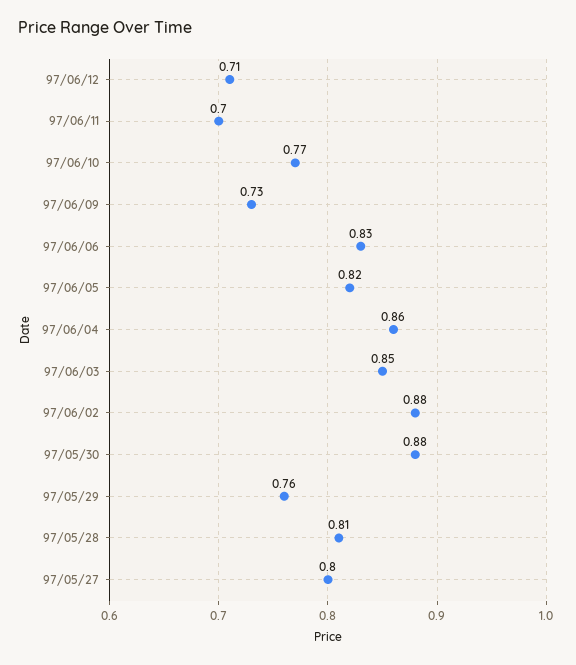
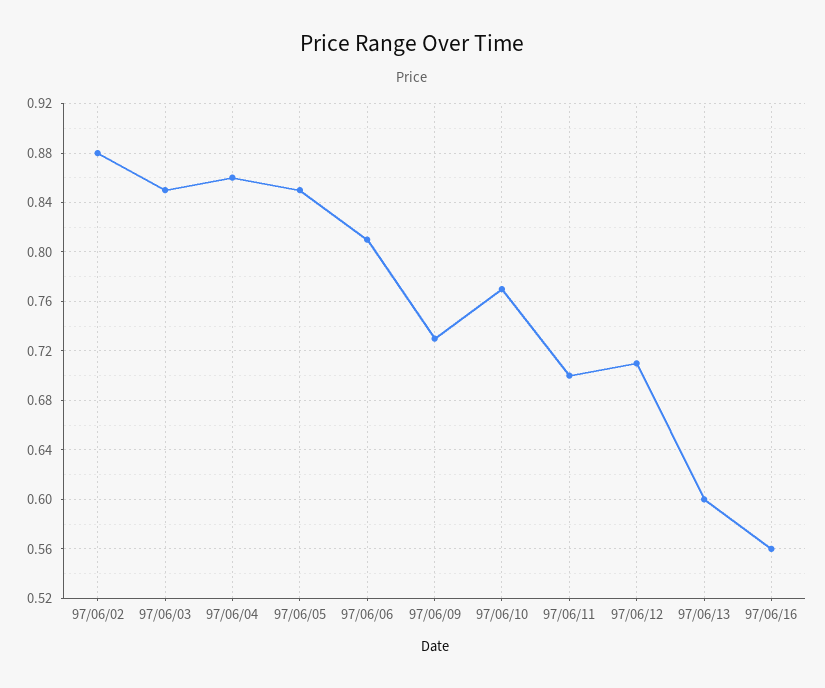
97/06/06: 0.83 -> 0.81
97/06/05: 0.82 -> 0.85
97/05/30: 0.88 -> none
97/05/29: 0.76 -> none
97/05/28: 0.81 -> none
97/05/27: 0.8 -> none
97/06/13: none -> 0.6
97/06/16: none -> 0.56

